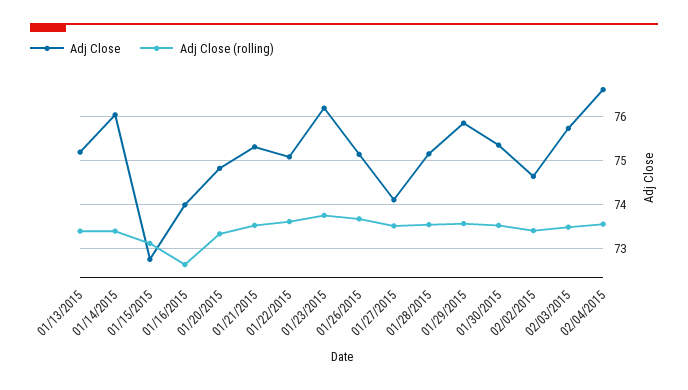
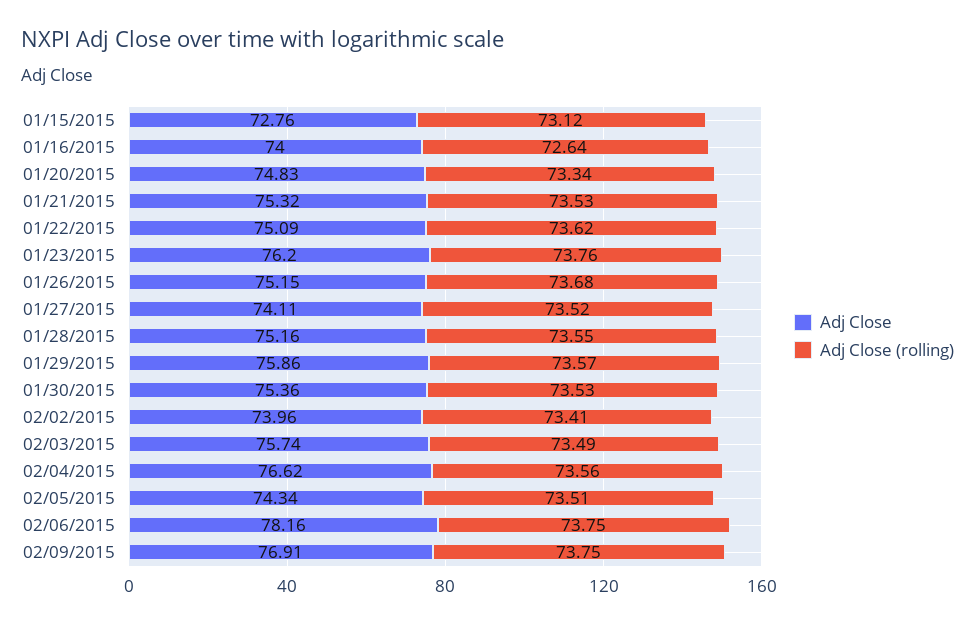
Adj Close, 01/13/2015: 75.2 -> none
Adj Close (rolling), 01/13/2015: 73.4 -> none
Adj Close, 01/14/2015: 76 -> none
Adj Close (rolling), 01/14/2015: 73.4 -> none
Adj Close, 02/02/2015: 74.6 -> 73.96
Adj Close, 02/05/2015: none -> 74.34
Adj Close (rolling), 02/05/2015: none -> 73.51
Adj Close, 02/06/2015: none -> 78.16
Adj Close (rolling), 02/06/2015: none -> 73.75
Adj Close, 02/09/2015: none -> 76.91
Adj Close (rolling), 02/09/2015: none -> 73.75

